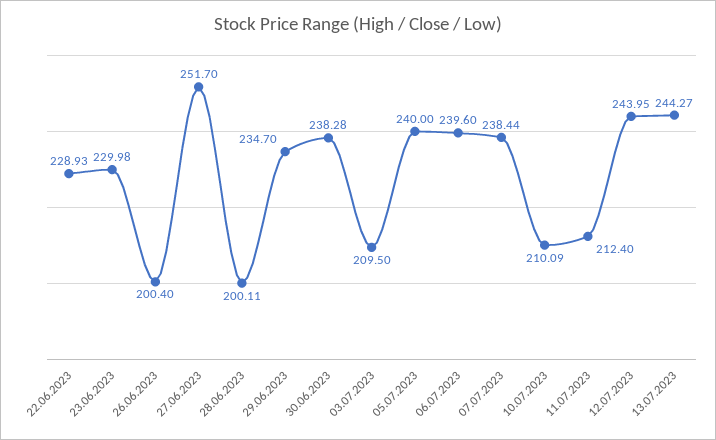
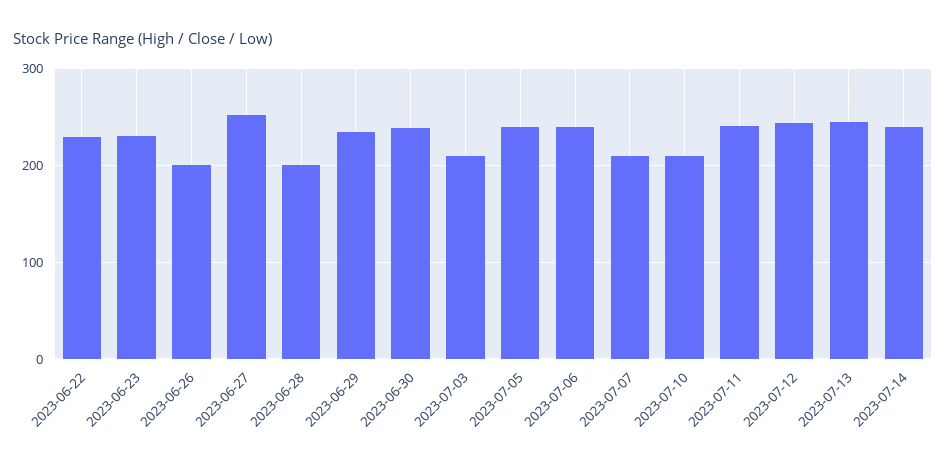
07.07.2023: 238.44 -> 210
11.07.2023: 212.4 -> 240
2023-07-14: none -> 240

